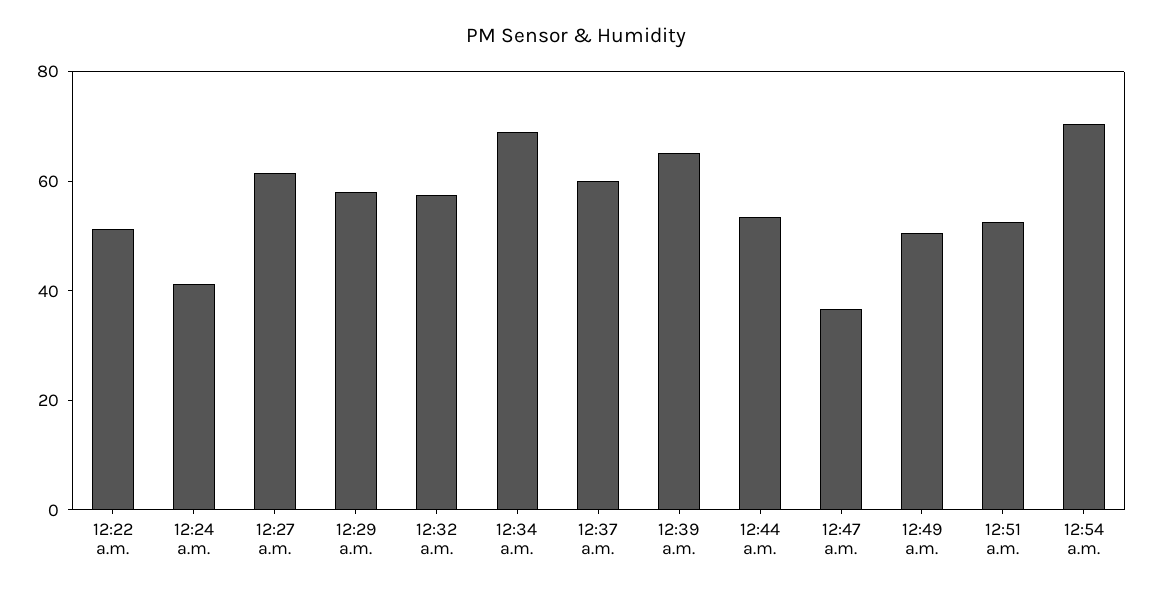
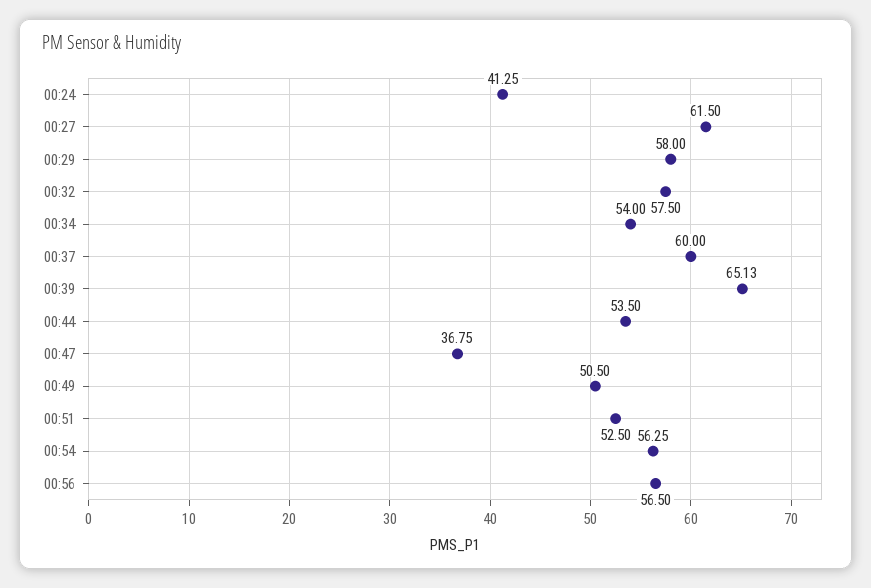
12:22 a.m.: 50 -> none
12:34 a.m.: 70 -> 54
12:54 a.m.: 70 -> 56.25
00:56: none -> 56.5

